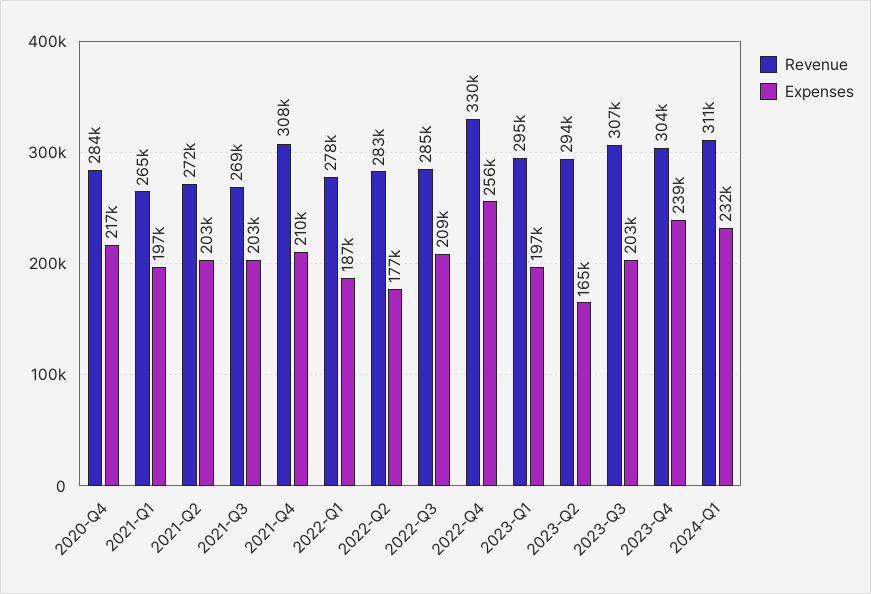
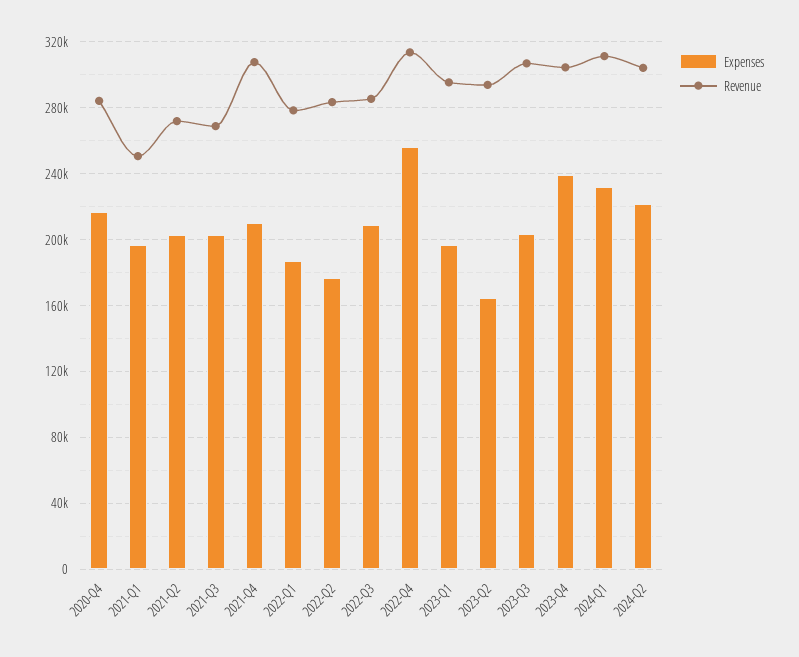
Revenue, 2021-Q1: 265000 -> 250000
Revenue, 2022-Q4: 330000 -> 315000
Expenses, 2024-Q2: none -> 220000
Revenue, 2024-Q2: none -> 305000

